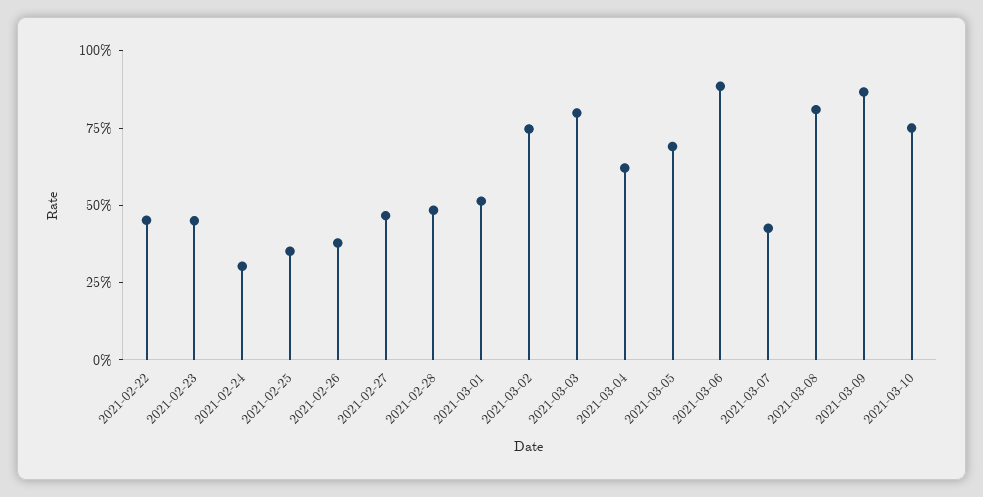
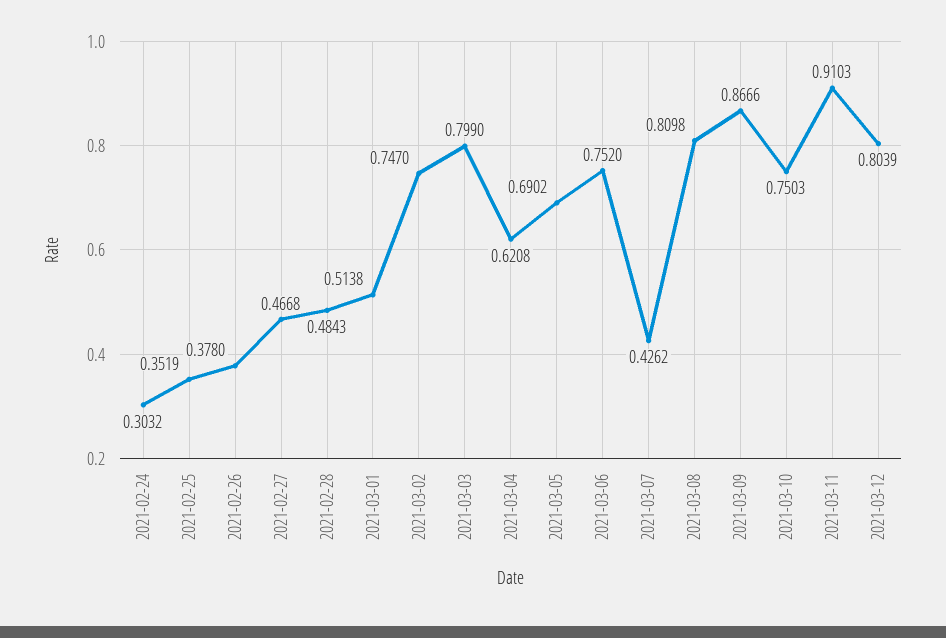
2021-02-22: 0.45 -> none
2021-02-23: 0.45 -> none
2021-03-06: 0.9 -> 0.752
2021-03-11: none -> 0.9103
2021-03-12: none -> 0.8039

